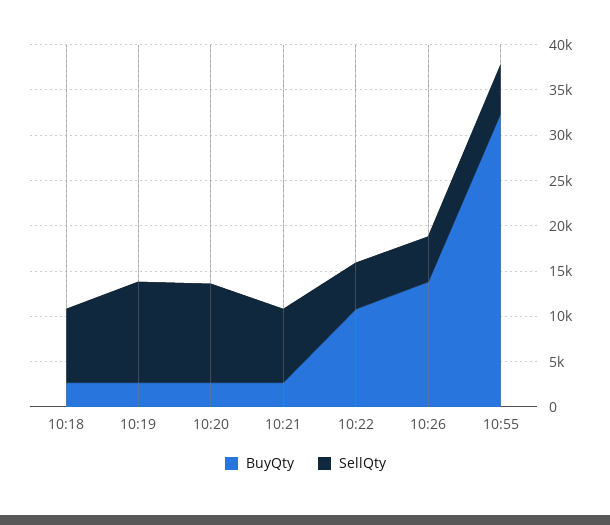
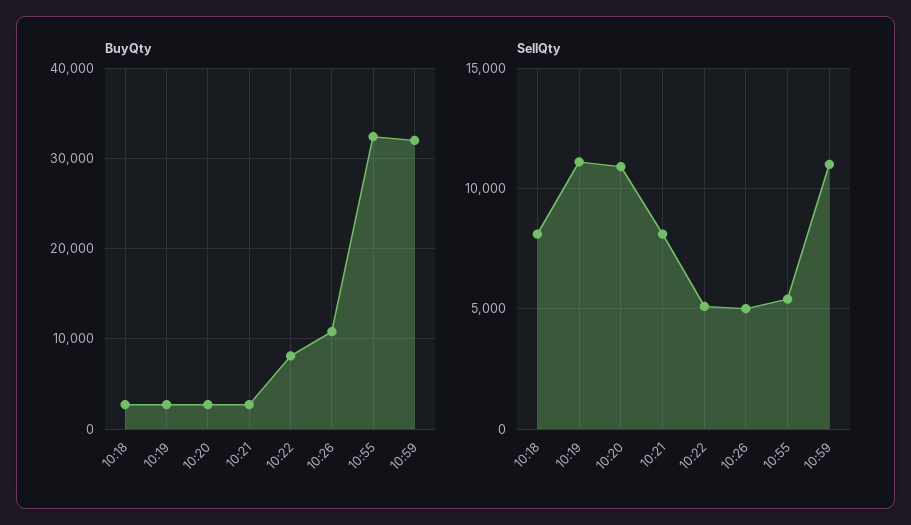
BuyQty, 10:22: 11000 -> 8000
BuyQty, 10:26: 14000 -> 11000
BuyQty, 10:59: none -> 32000
SellQty, 10:59: none -> 11000

